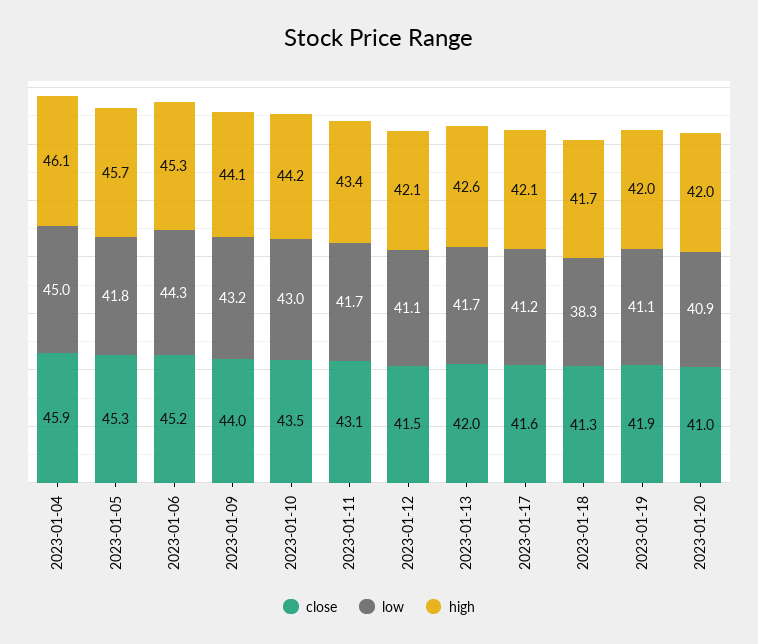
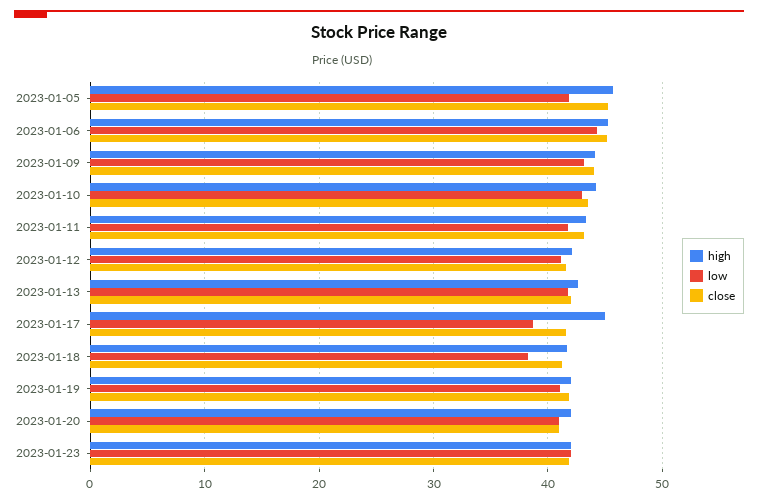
close, 2023-01-04: 45.9 -> none
low, 2023-01-04: 45 -> none
high, 2023-01-04: 46.1 -> none
low, 2023-01-17: 41.2 -> 39
high, 2023-01-17: 42.1 -> 45
high, 2023-01-23: none -> 42
low, 2023-01-23: none -> 42
close, 2023-01-23: none -> 42

